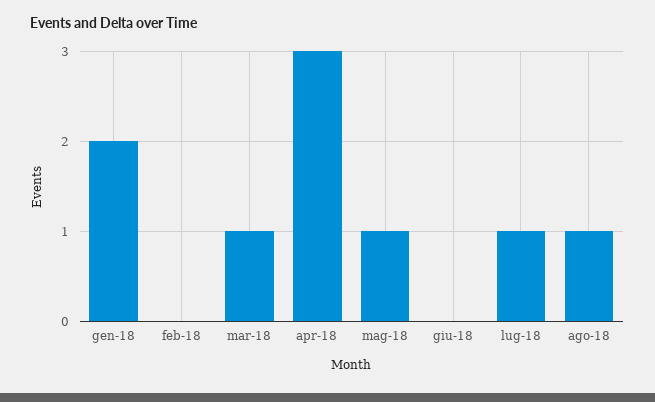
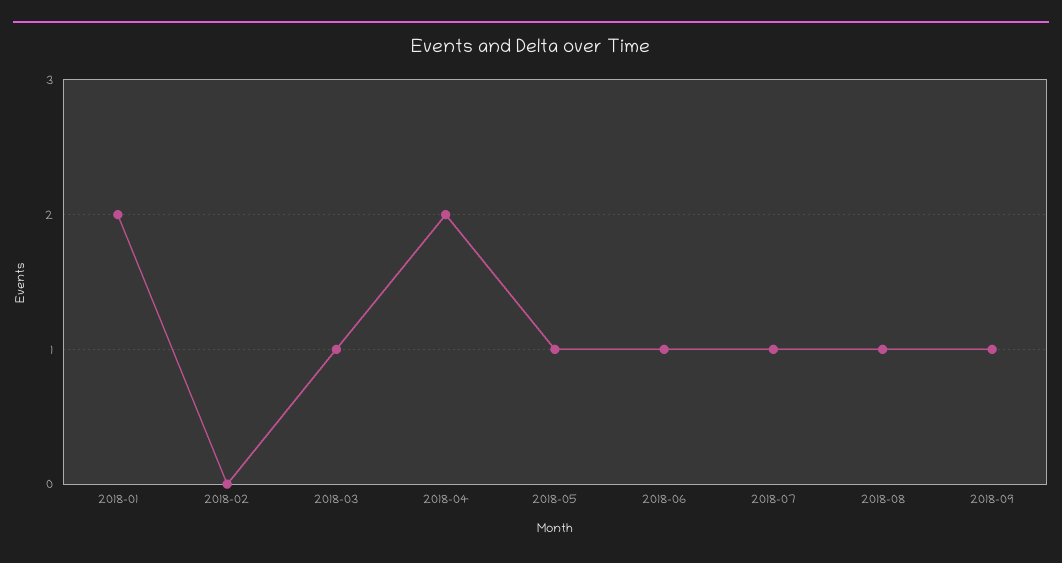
apr-18: 3 -> 2
giu-18: 0 -> 1
2018-09: none -> 1

